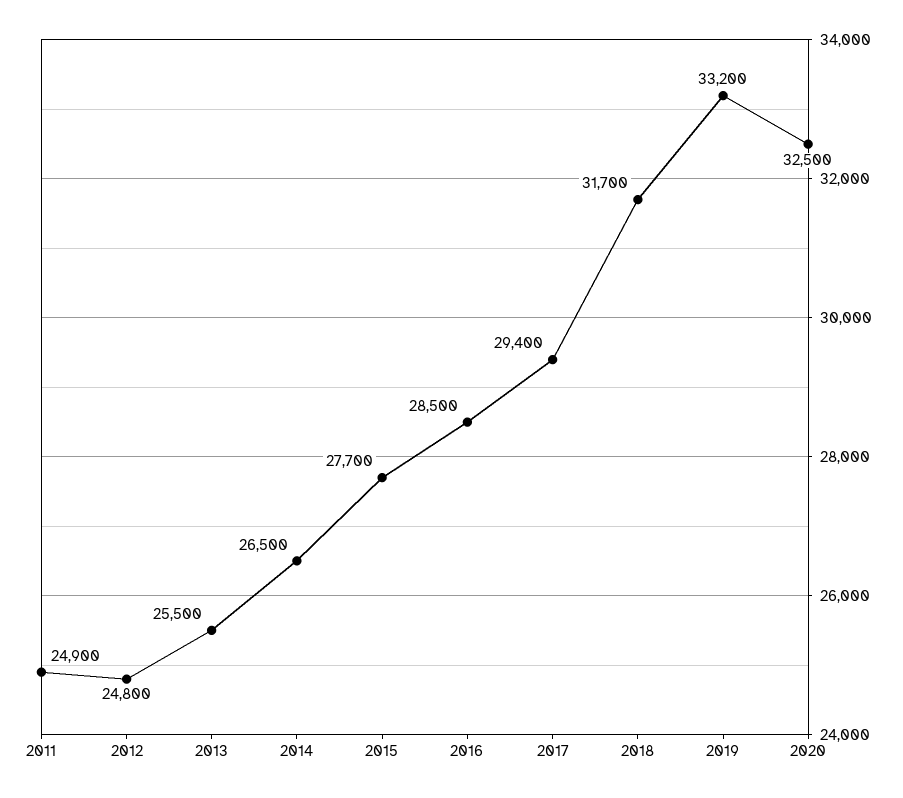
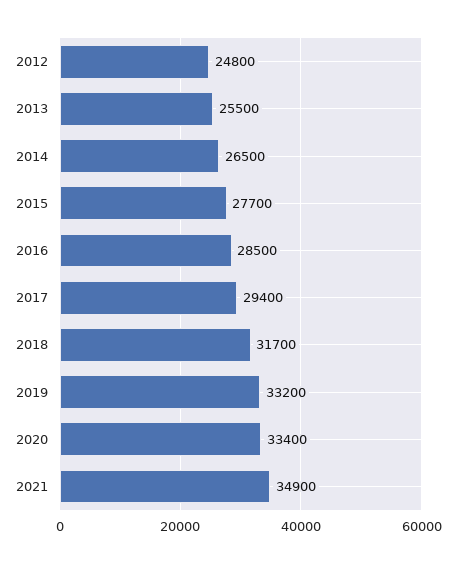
2011: 24900 -> none
2020: 32500 -> 33400
2021: none -> 34900

